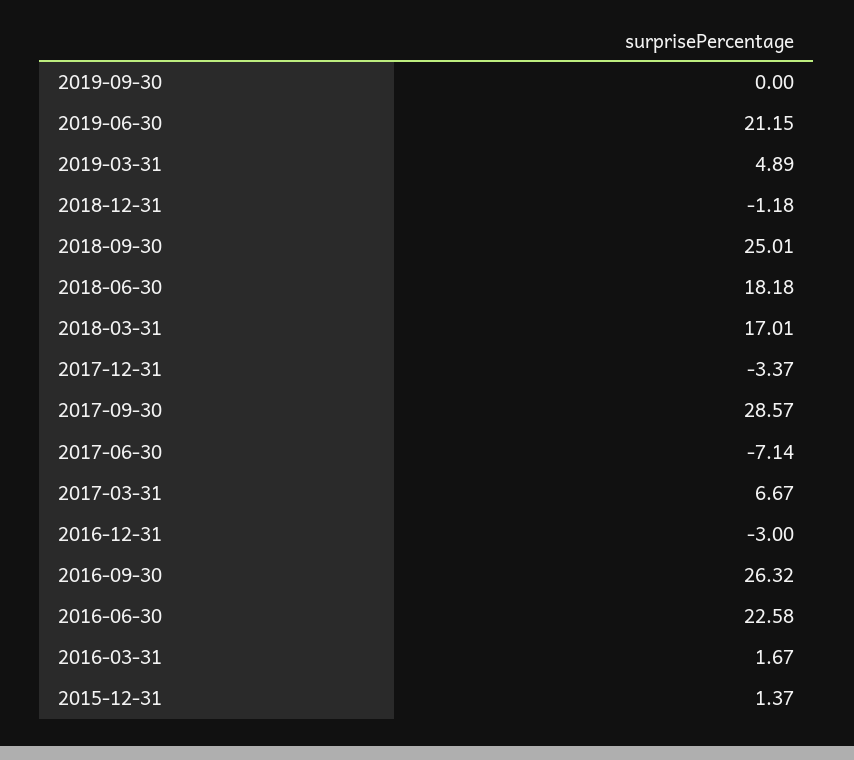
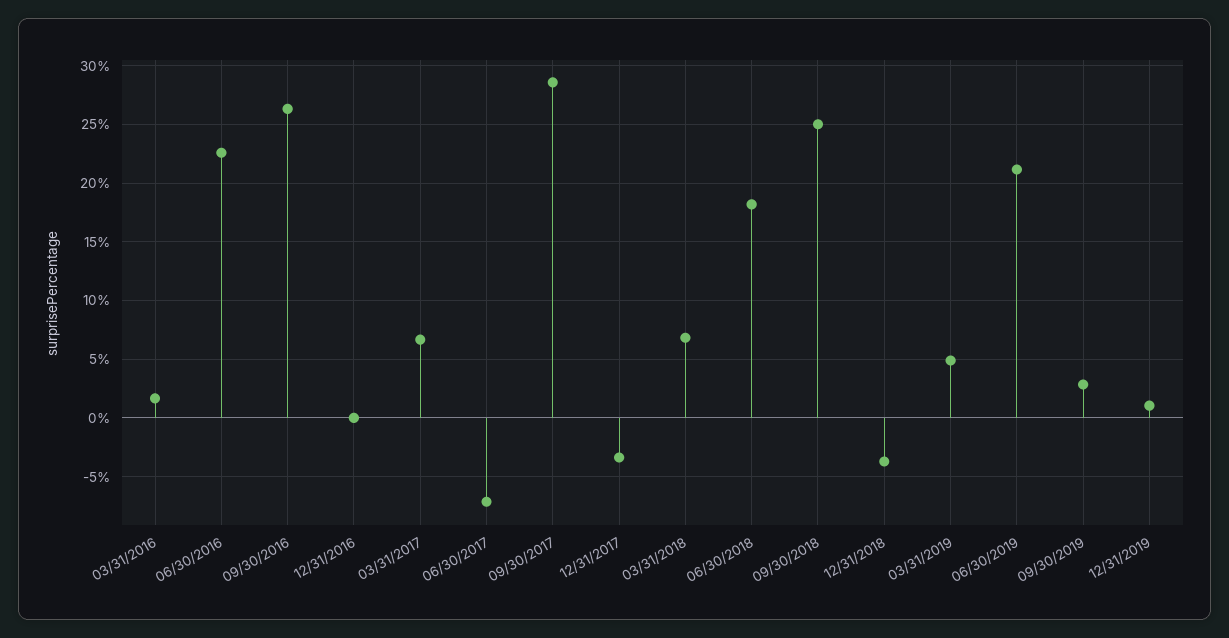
2019-09-30: 0 -> 3
2018-12-31: -1.18 -> -4
2018-03-31: 17.01 -> 7
2016-12-31: -3 -> 0
2015-12-31: 1.37 -> none
12/31/2019: none -> 1

